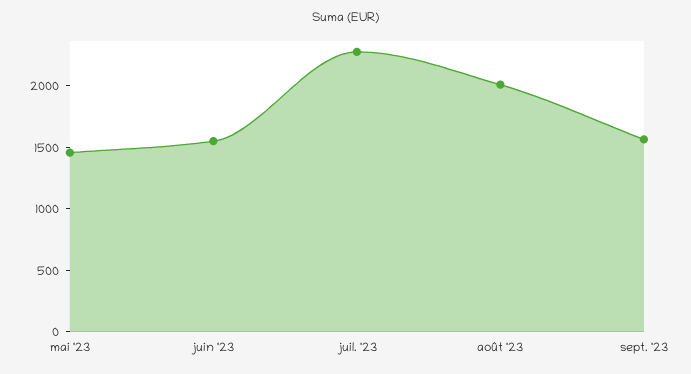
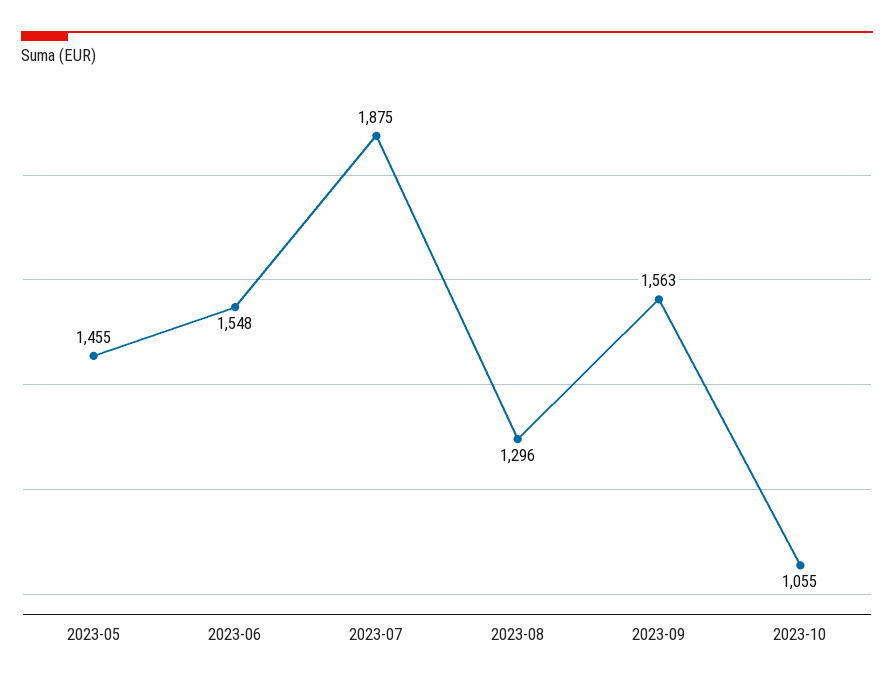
juil. '23: 2300 -> 1875
août '23: 2000 -> 1296
2023-10: none -> 1055

